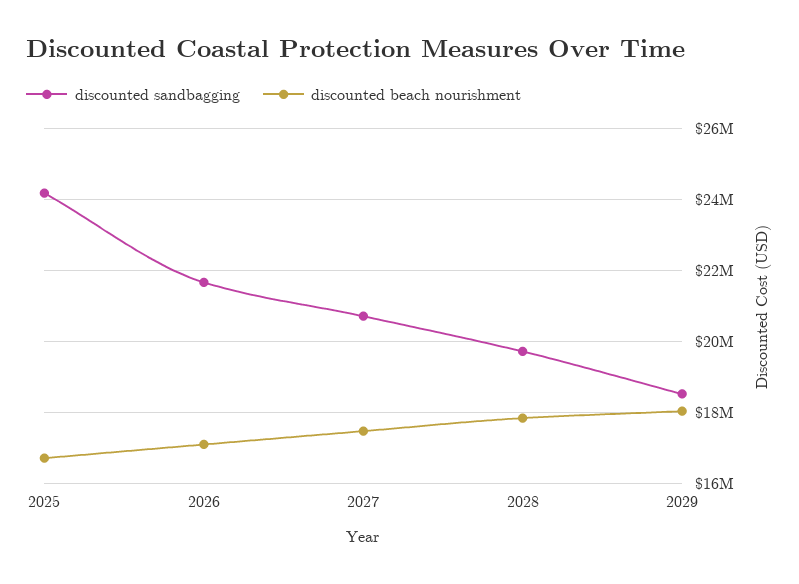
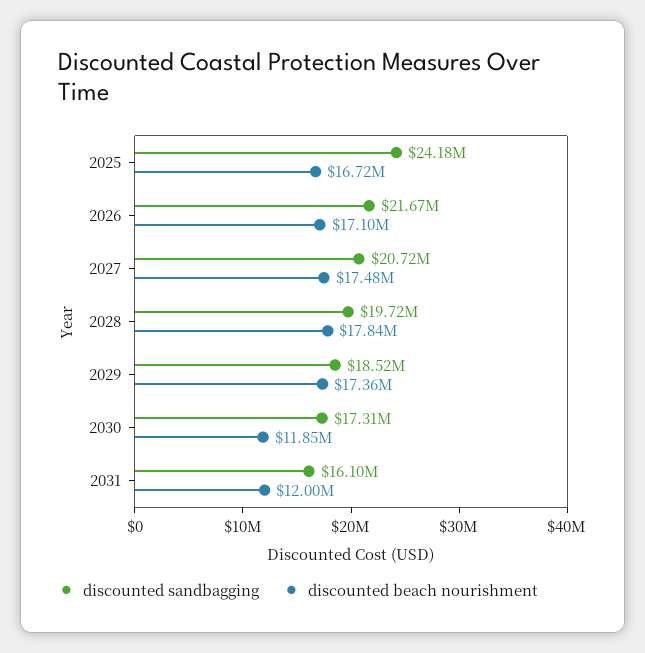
discounted beach nourishment, 2029: 18000000 -> 17360000
discounted sandbagging, 2030: none -> 17310000
discounted beach nourishment, 2030: none -> 11850000
discounted sandbagging, 2031: none -> 16100000
discounted beach nourishment, 2031: none -> 12000000

